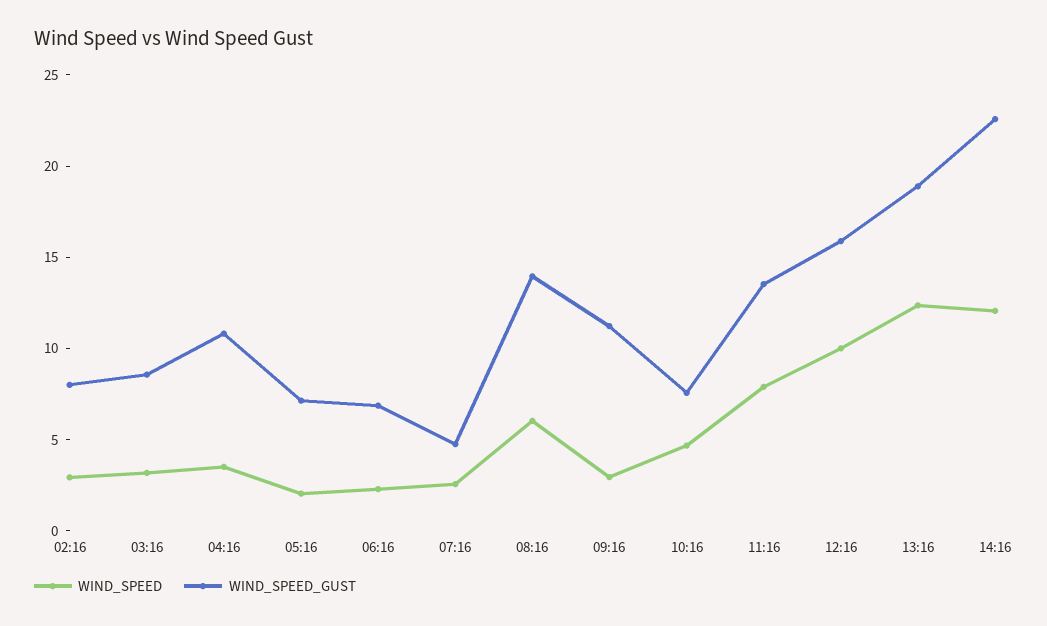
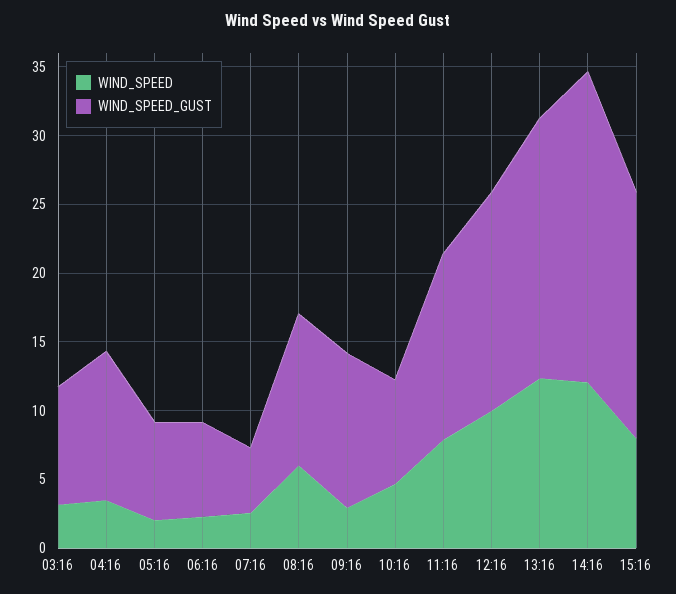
WIND_SPEED, 02:16: 3 -> none
WIND_SPEED_GUST, 02:16: 8 -> none
WIND_SPEED_GUST, 08:16: 14 -> 11
WIND_SPEED, 15:16: none -> 8
WIND_SPEED_GUST, 15:16: none -> 18

